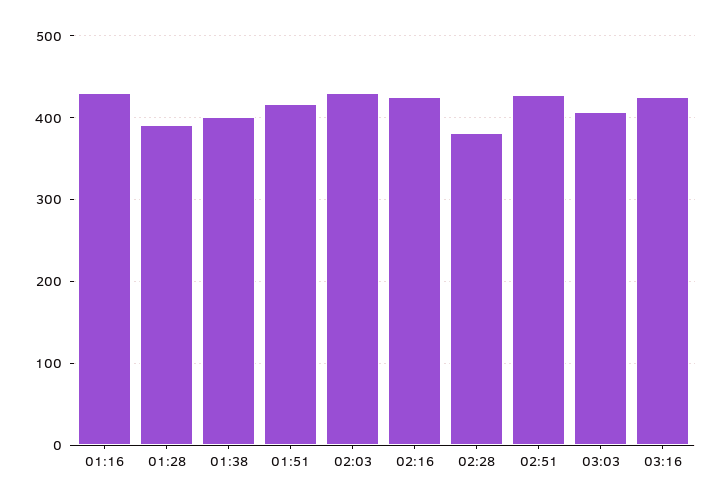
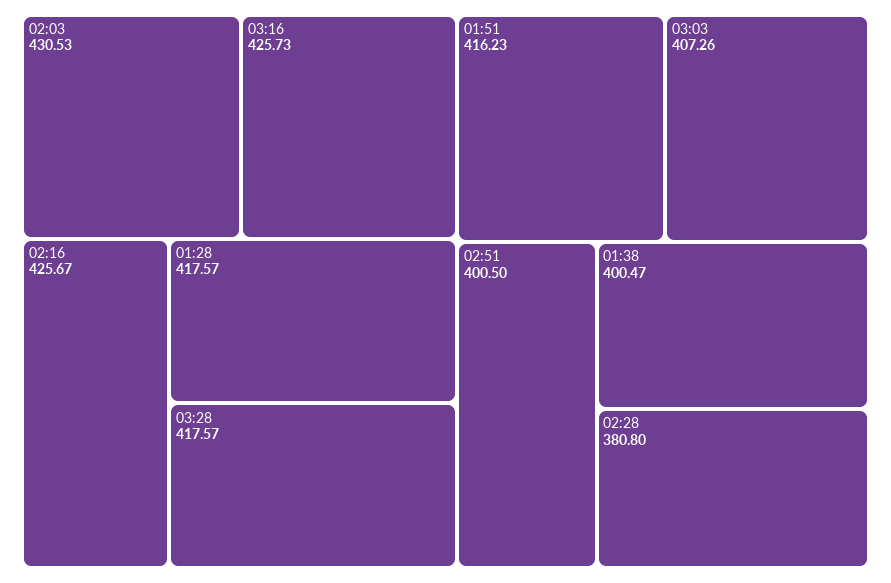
01:16: 430 -> none
01:28: 390 -> 417.57
02:51: 430 -> 400.5
03:28: none -> 417.57

